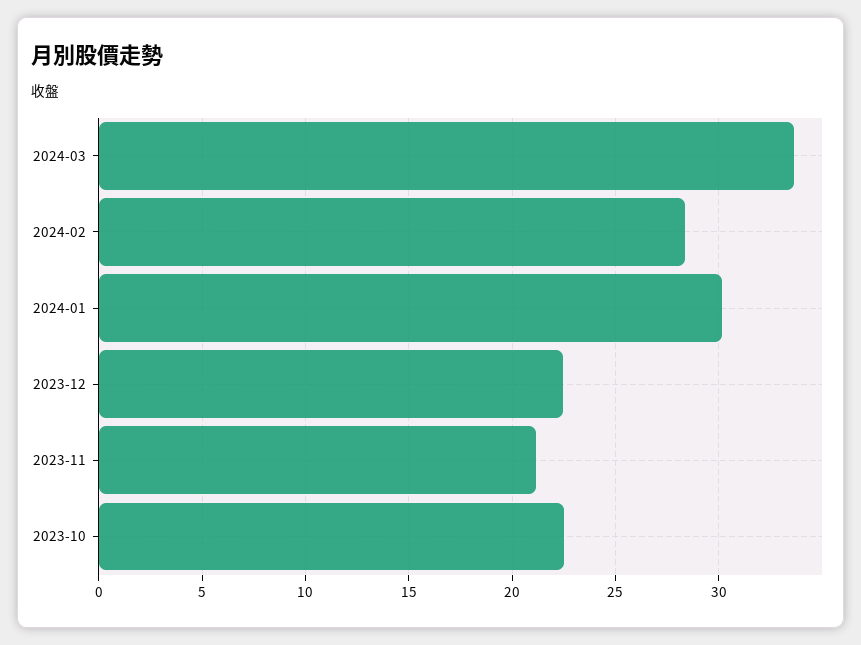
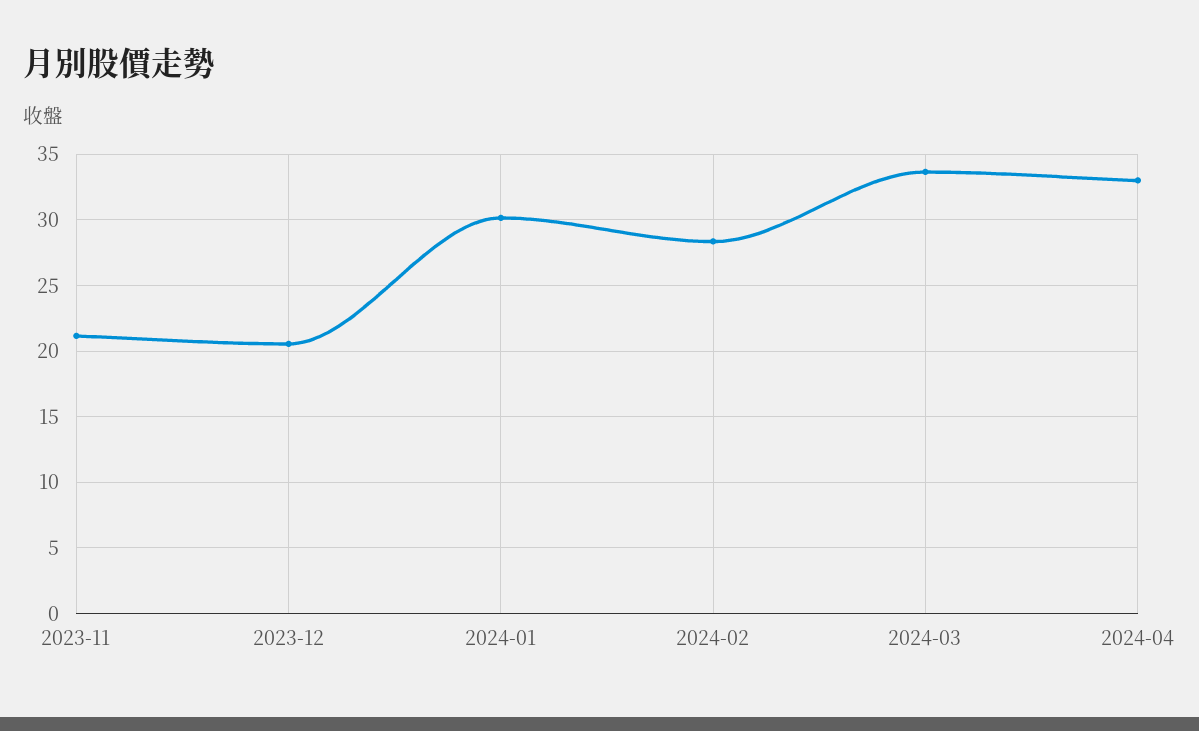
2023-12: 22.5 -> 20.5
2023-10: 22.5 -> none
2024-04: none -> 33

